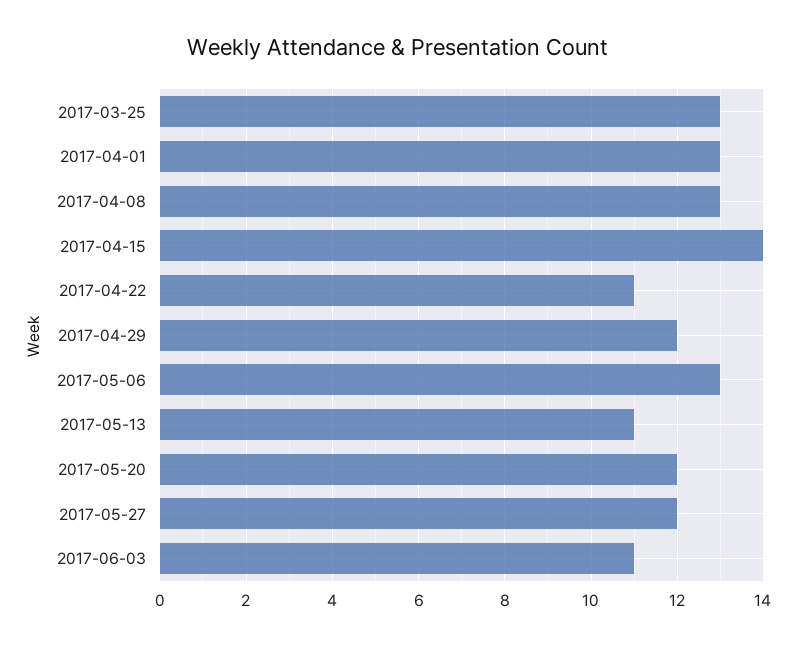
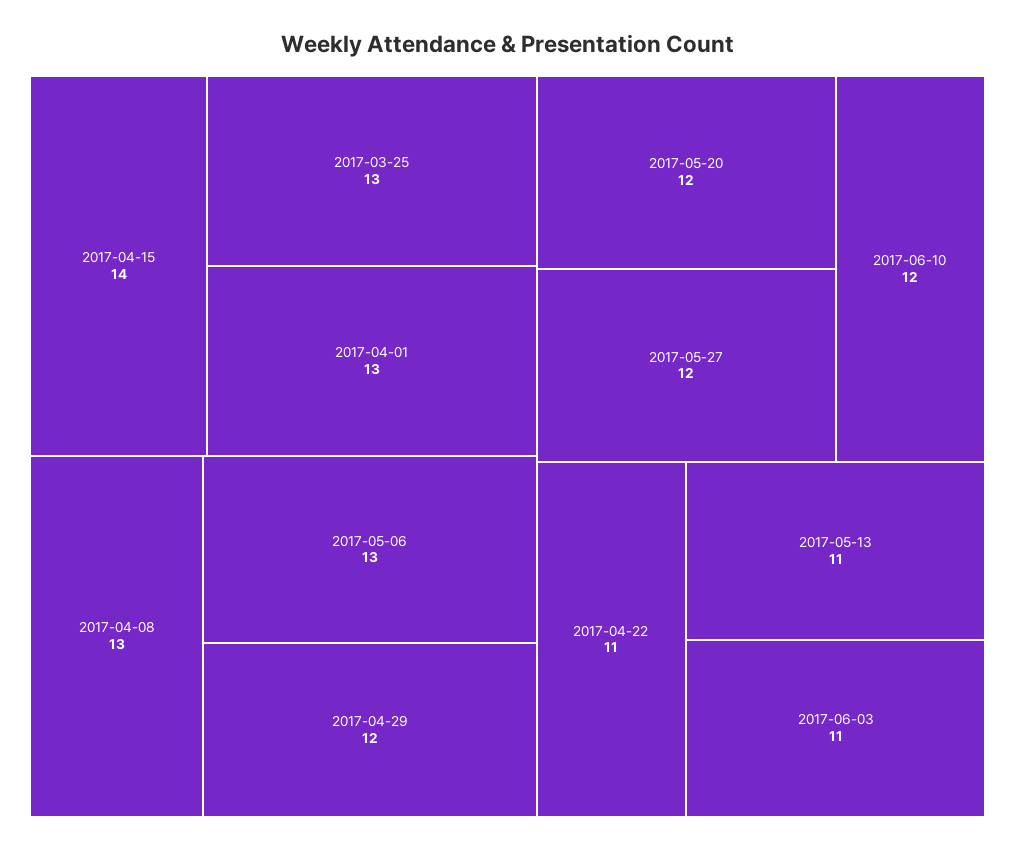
2017-06-10: none -> 12

